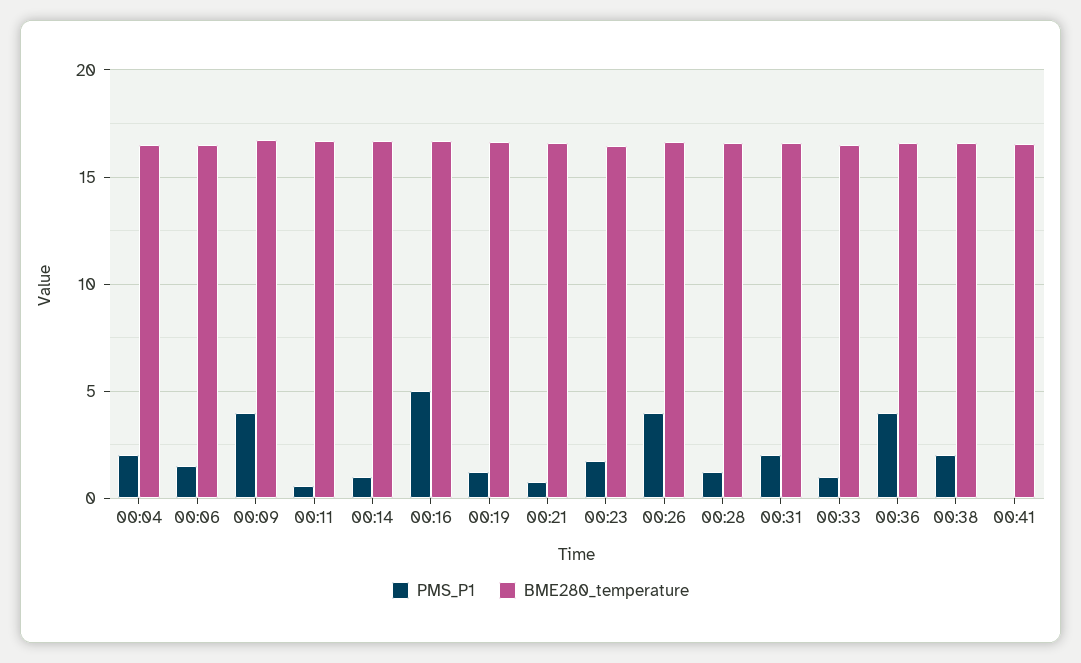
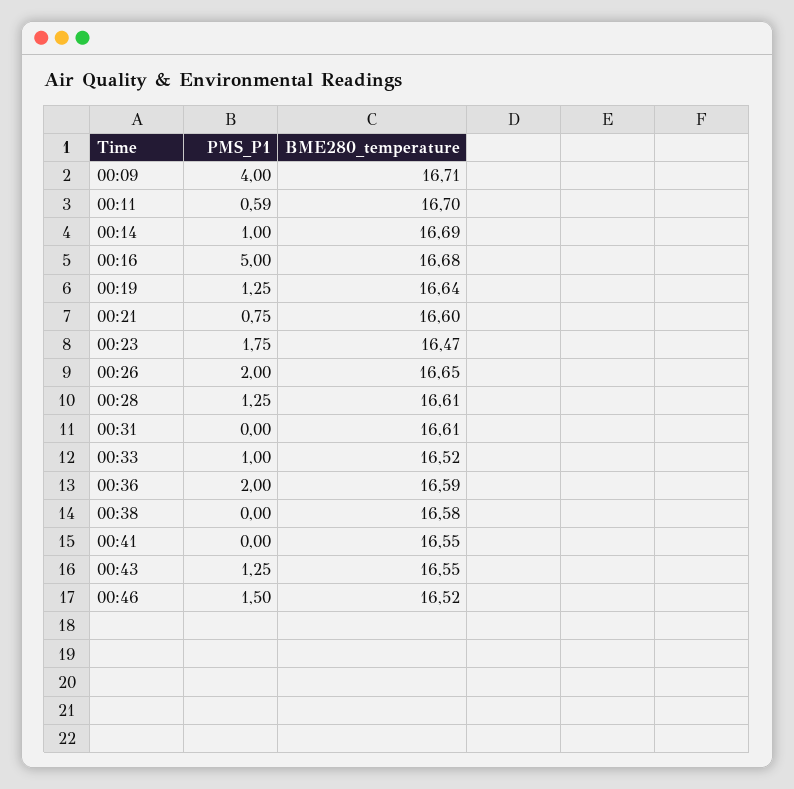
PMS_P1, 00:04: 2 -> none
BME280_temperature, 00:04: 16.5 -> none
PMS_P1, 00:06: 1.5 -> none
BME280_temperature, 00:06: 16.5 -> none
PMS_P1, 00:26: 4 -> 2
PMS_P1, 00:31: 2 -> 0
PMS_P1, 00:36: 4 -> 2
PMS_P1, 00:38: 2 -> 0
PMS_P1, 00:43: none -> 1.25
BME280_temperature, 00:43: none -> 16.55
PMS_P1, 00:46: none -> 1.5
BME280_temperature, 00:46: none -> 16.52

